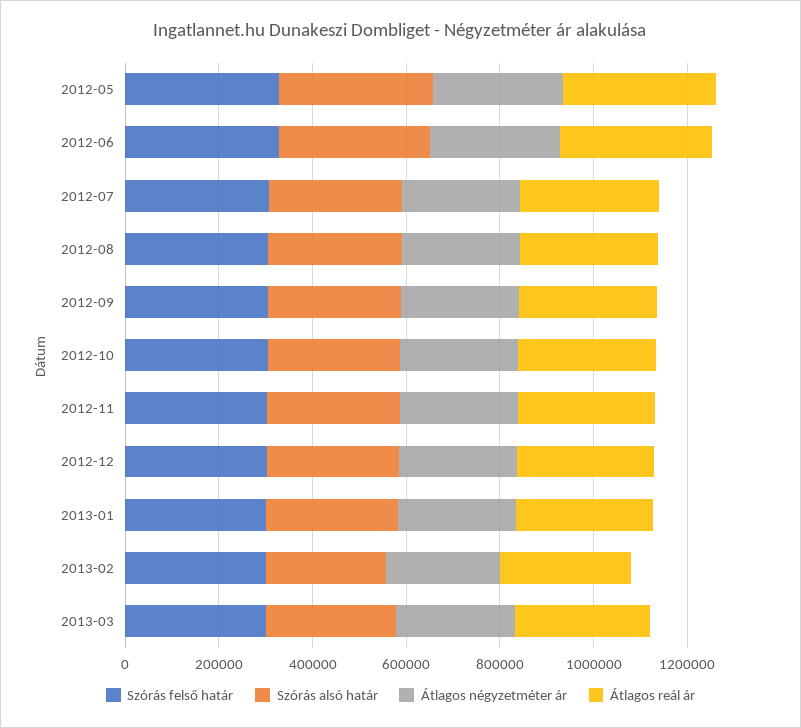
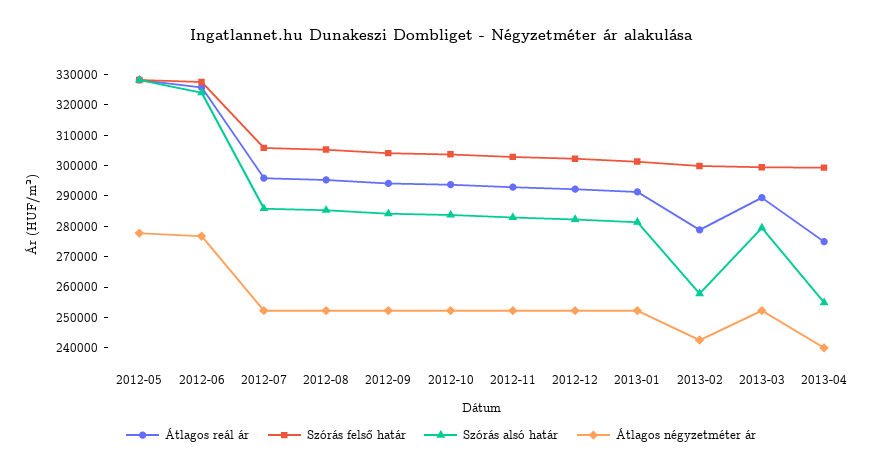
Átlagos reál ár, 2013-04: none -> 275000
Szórás felső határ, 2013-04: none -> 300000
Szórás alsó határ, 2013-04: none -> 255000
Átlagos négyzetméter ár, 2013-04: none -> 240000

